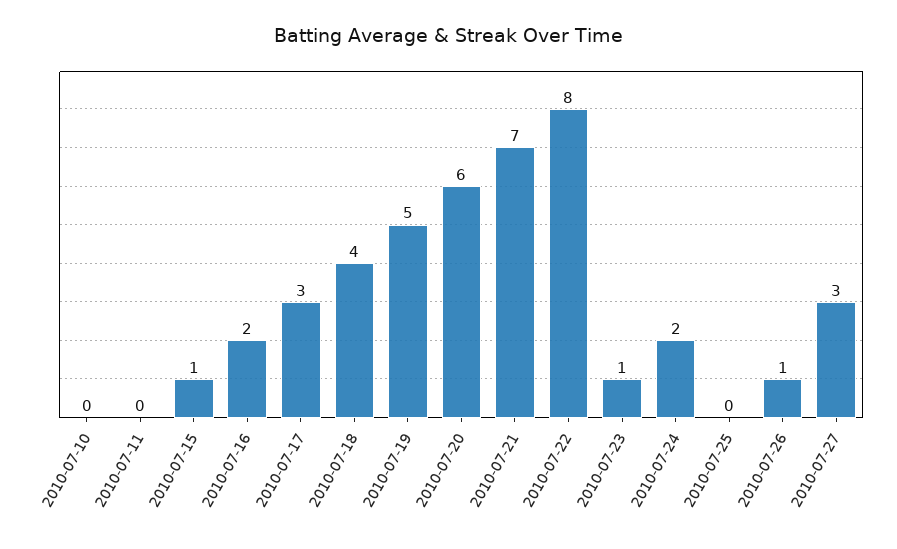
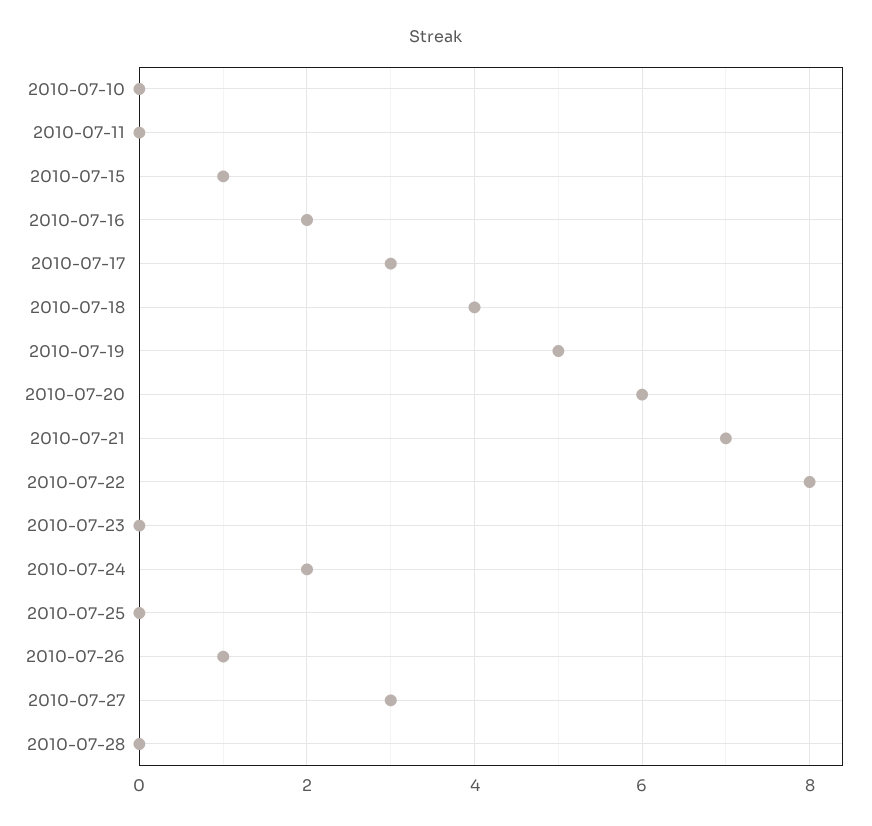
2010-07-23: 1 -> 0
2010-07-28: none -> 0

